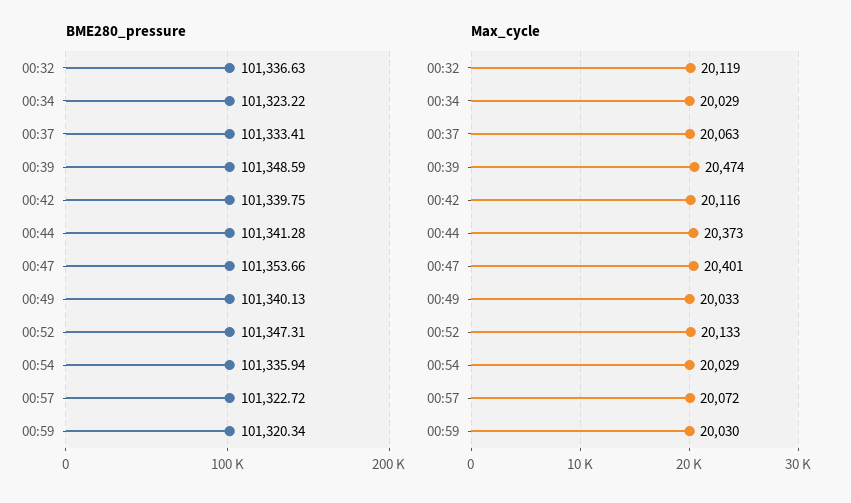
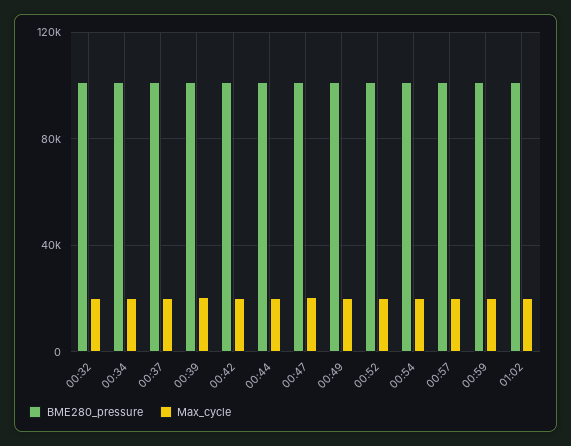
BME280_pressure, 01:02: none -> 100000
Max_cycle, 01:02: none -> 20000

